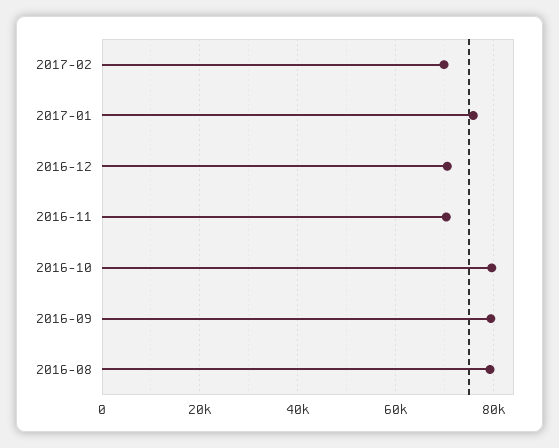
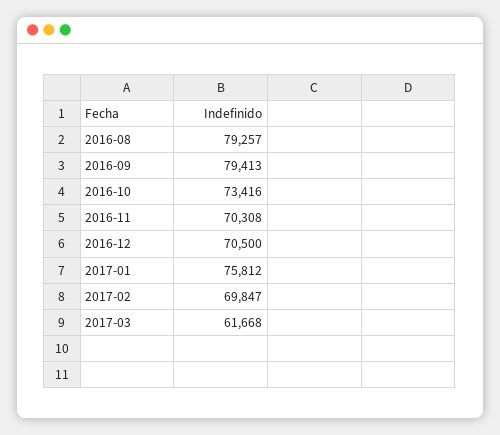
2016-10: 80000 -> 73416
2017-03: none -> 61668

